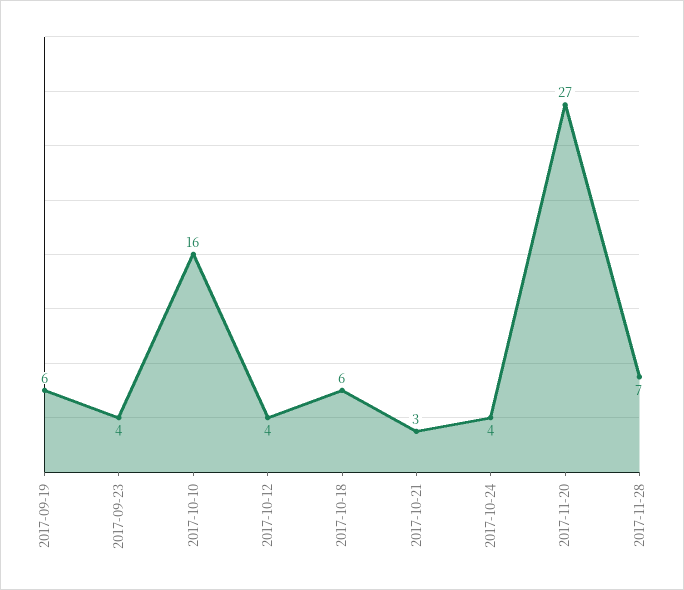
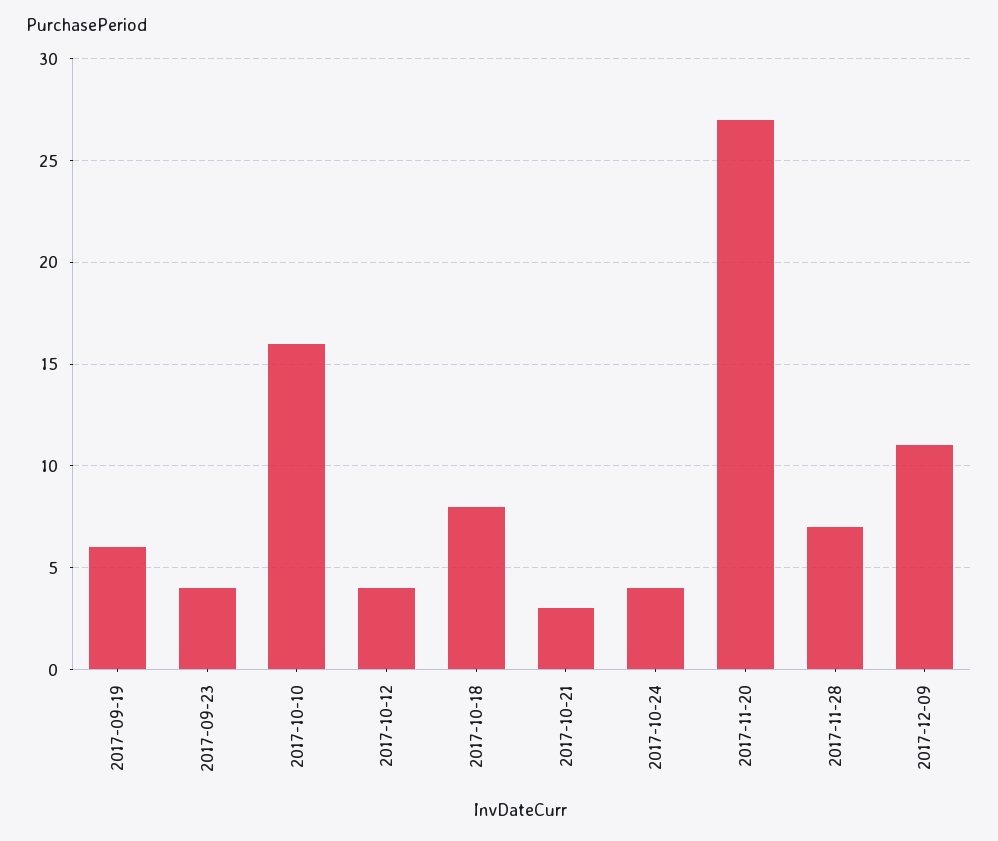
2017-10-18: 6 -> 8
2017-12-09: none -> 11

